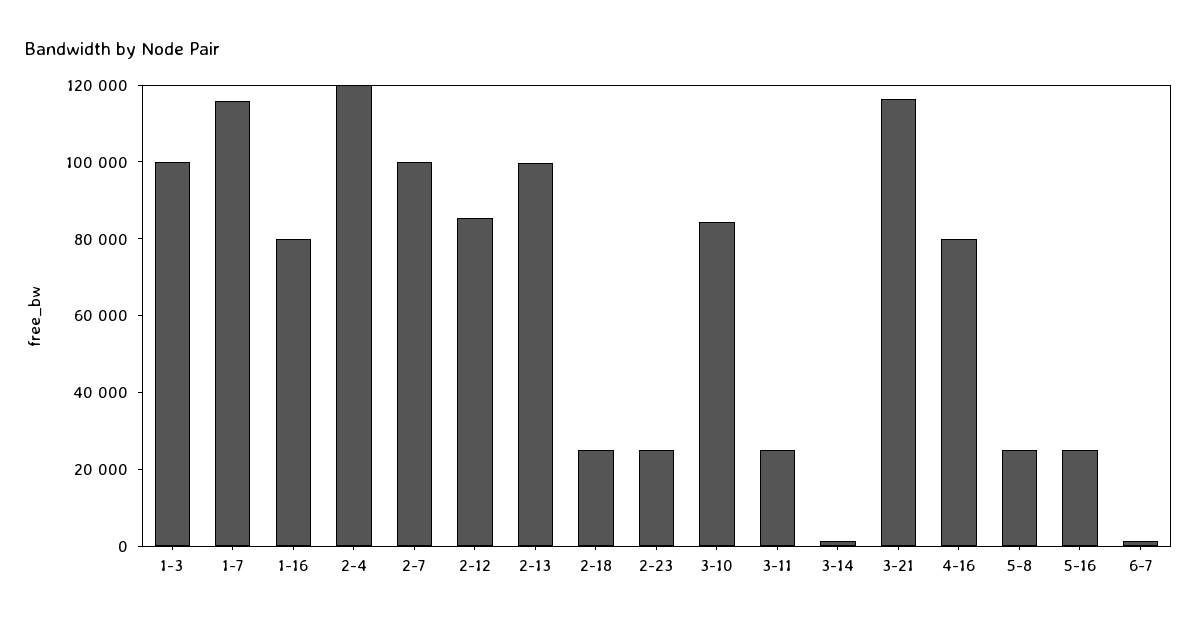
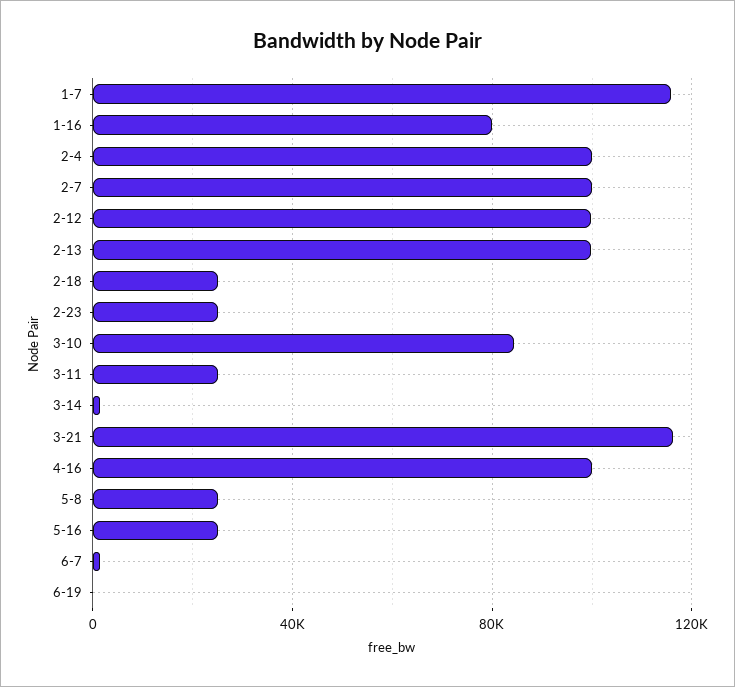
1-3: 100000 -> none
2-4: 120000 -> 100000
2-12: 85000 -> 100000
4-16: 80000 -> 100000
6-19: none -> 0

